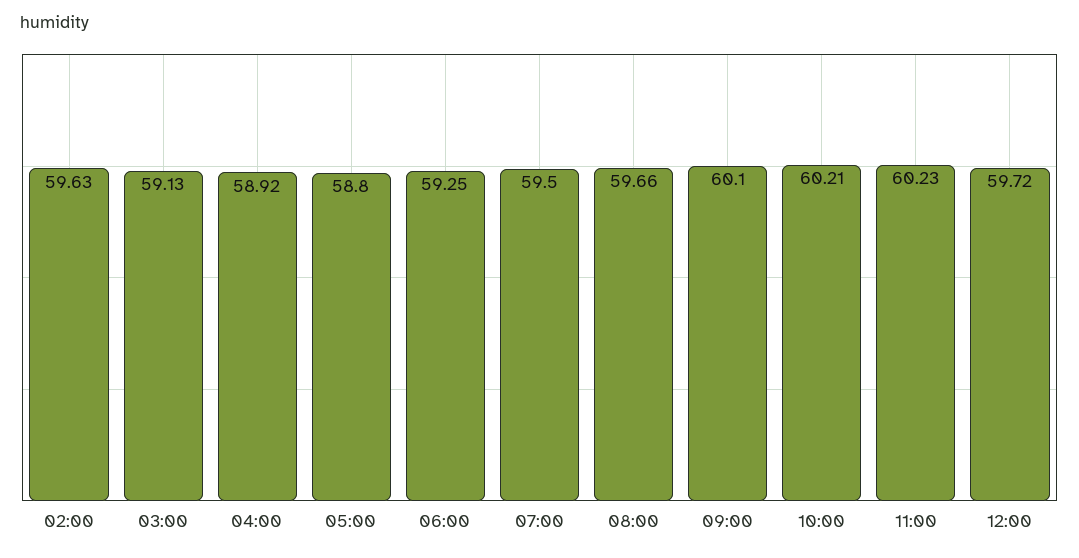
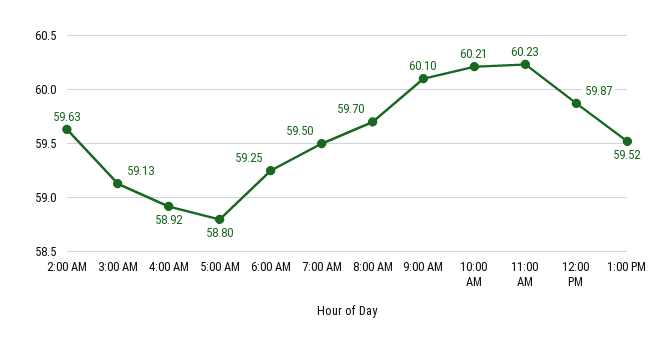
08:00: 59.66 -> 59.7
12:00: 59.72 -> 59.87
1:00 PM: none -> 59.52

